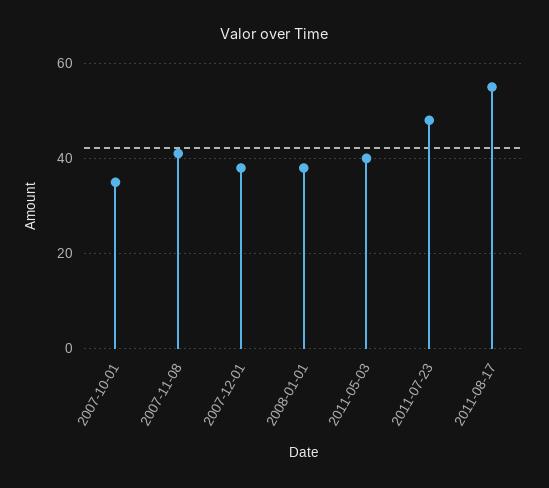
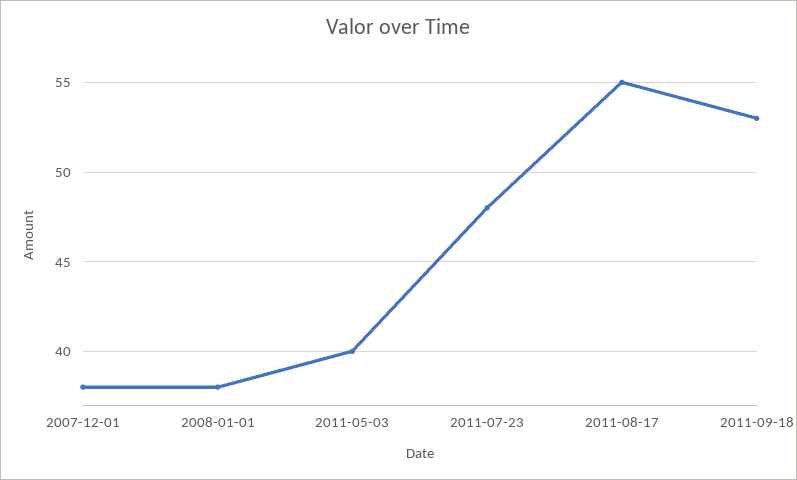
2007-10-01: 35 -> none
2007-11-08: 40 -> none
2011-09-18: none -> 53

